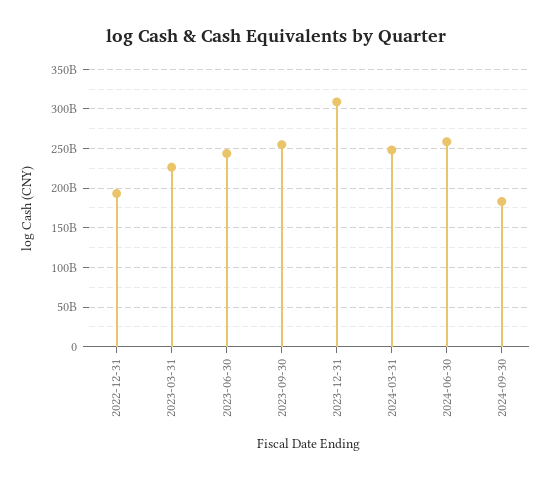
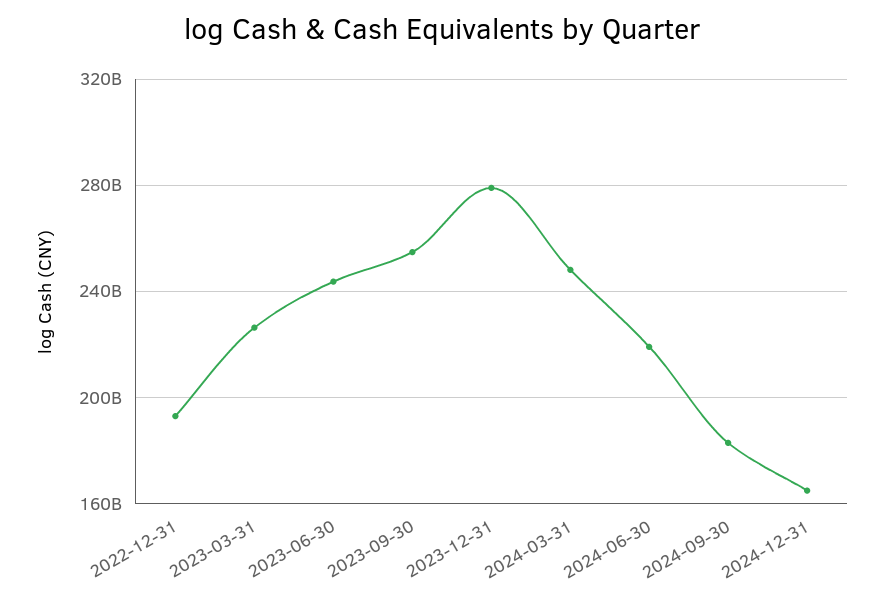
2023-12-31: 310000000000 -> 280000000000
2024-06-30: 260000000000 -> 220000000000
2024-12-31: none -> 165000000000

